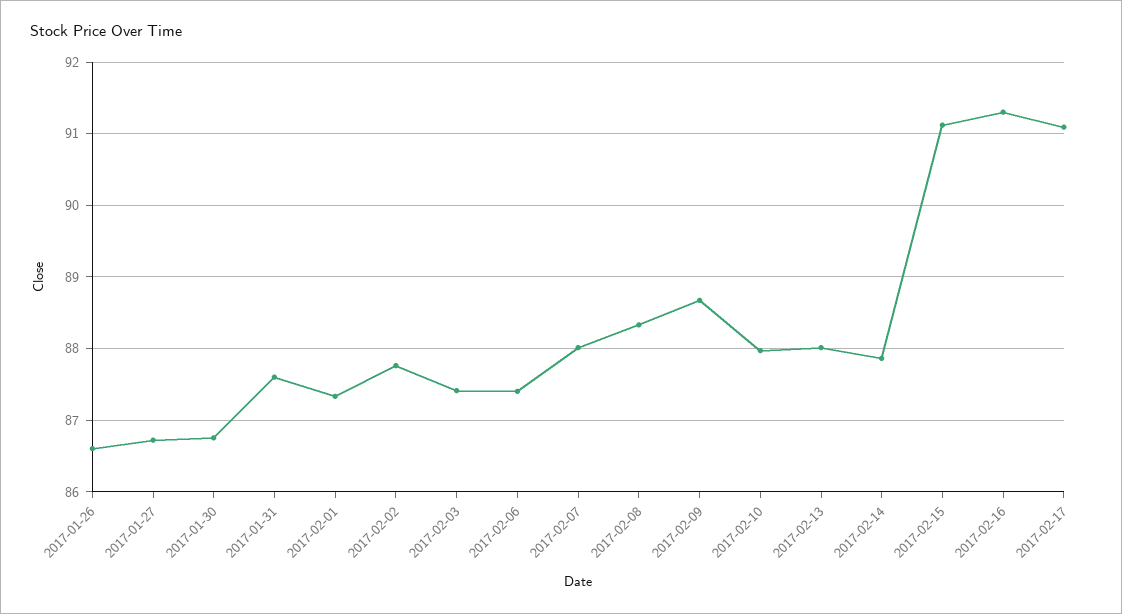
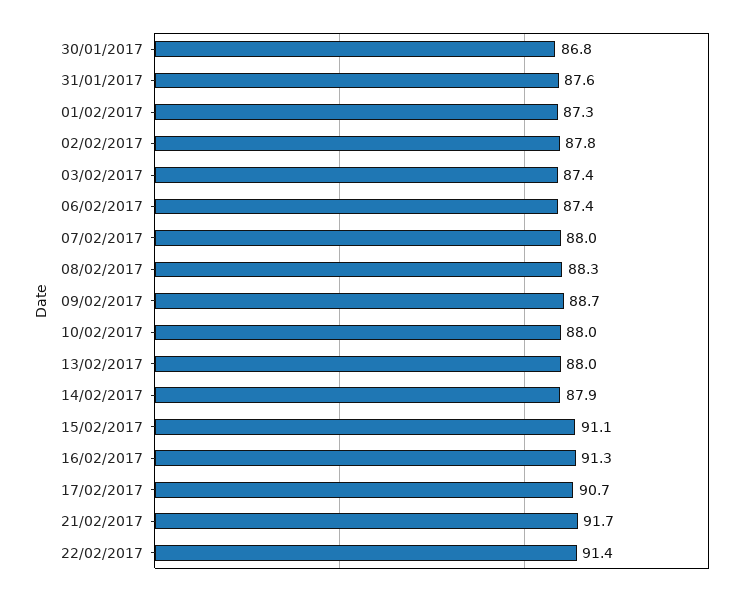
2017-01-26: 86.6 -> none
2017-01-27: 86.7 -> none
2017-02-17: 91.1 -> 90.7
21/02/2017: none -> 91.7
22/02/2017: none -> 91.4

